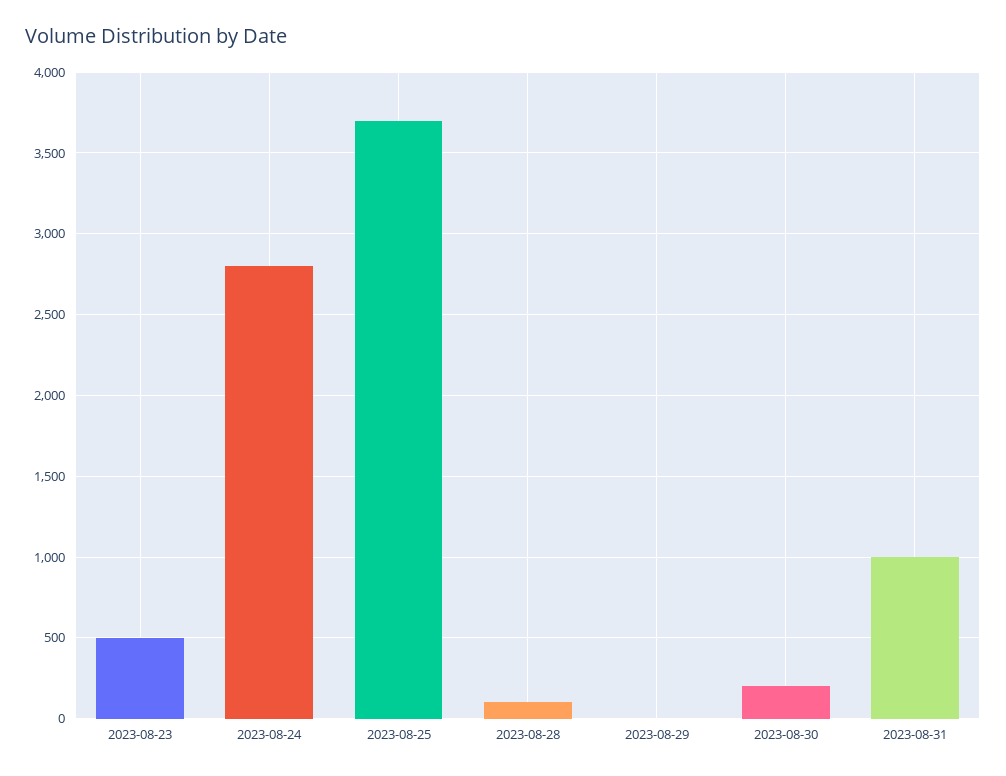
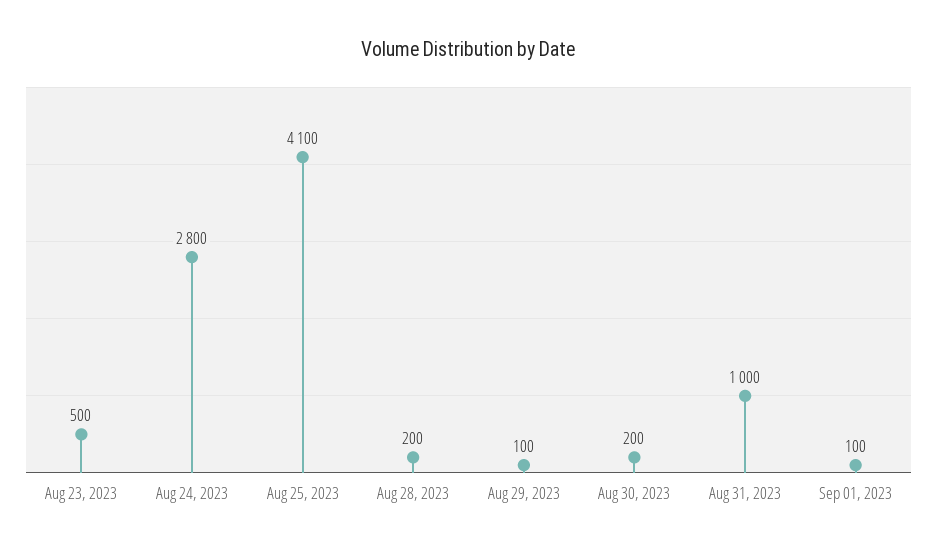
2023-08-25: 3700 -> 4100
2023-08-28: 100 -> 200
2023-08-29: 0 -> 100
Sep 01, 2023: none -> 100

